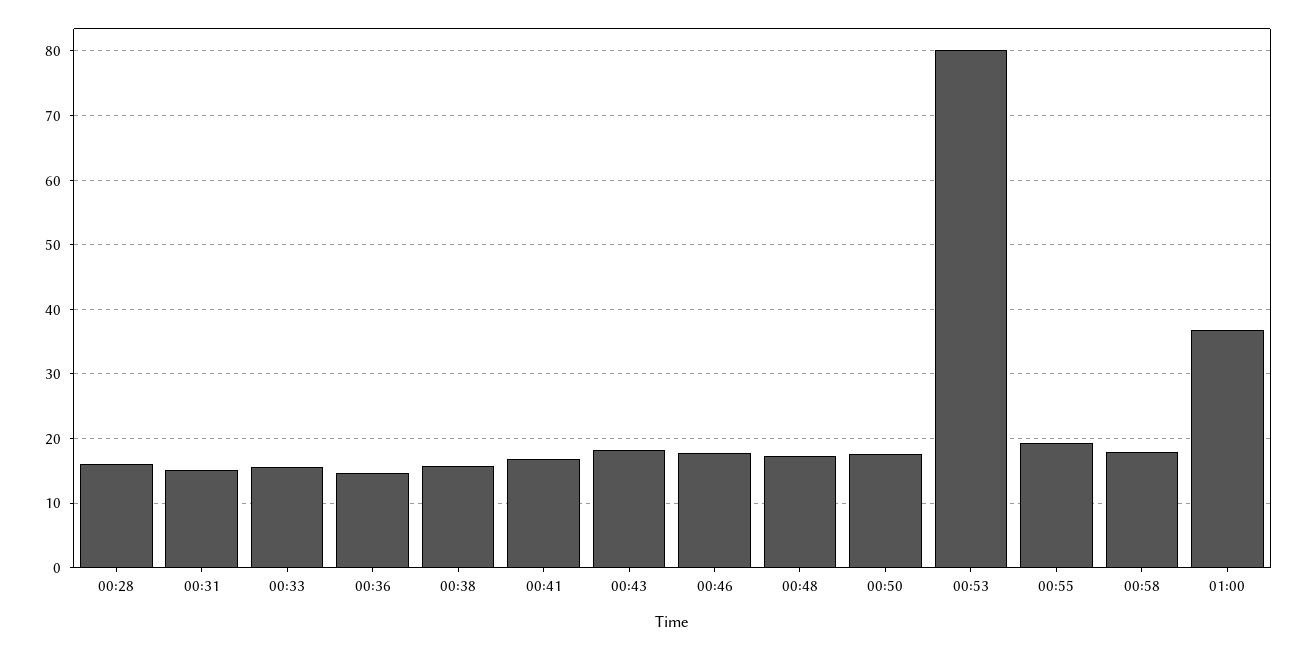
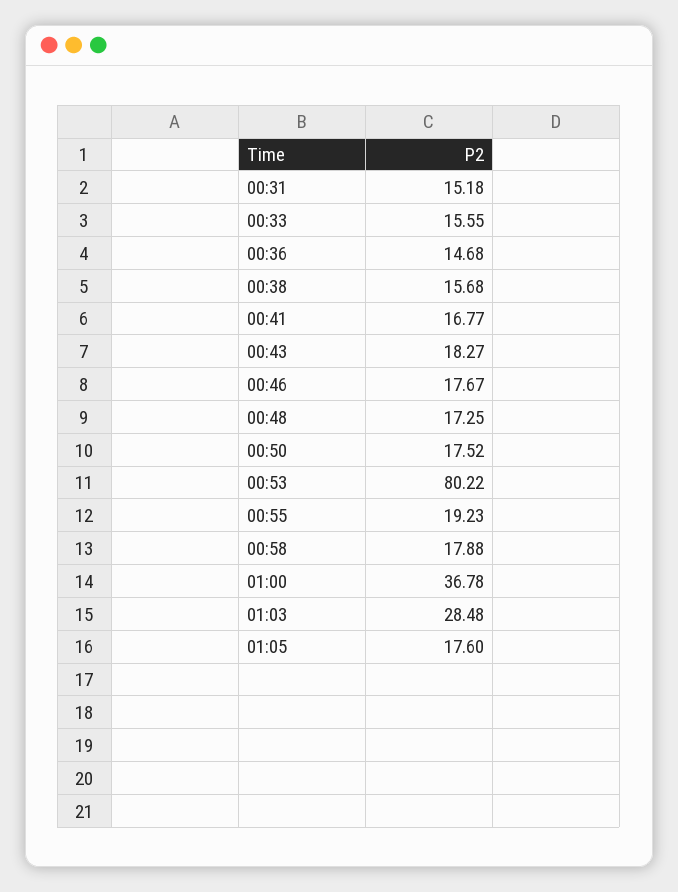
00:28: 16 -> none
01:03: none -> 28.48
01:05: none -> 17.6

